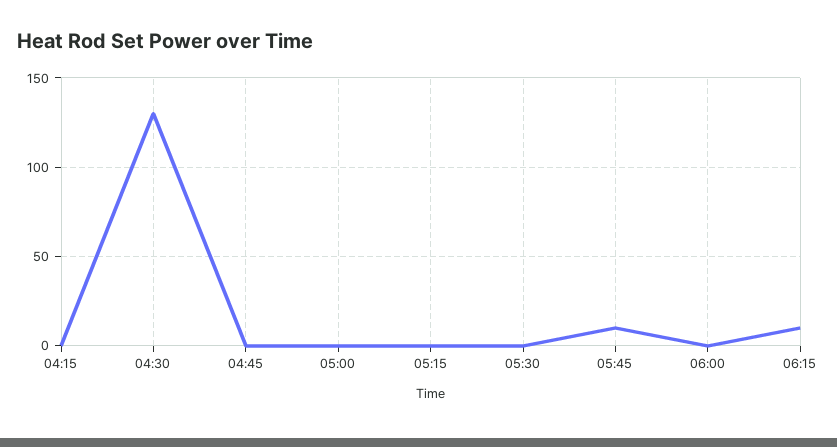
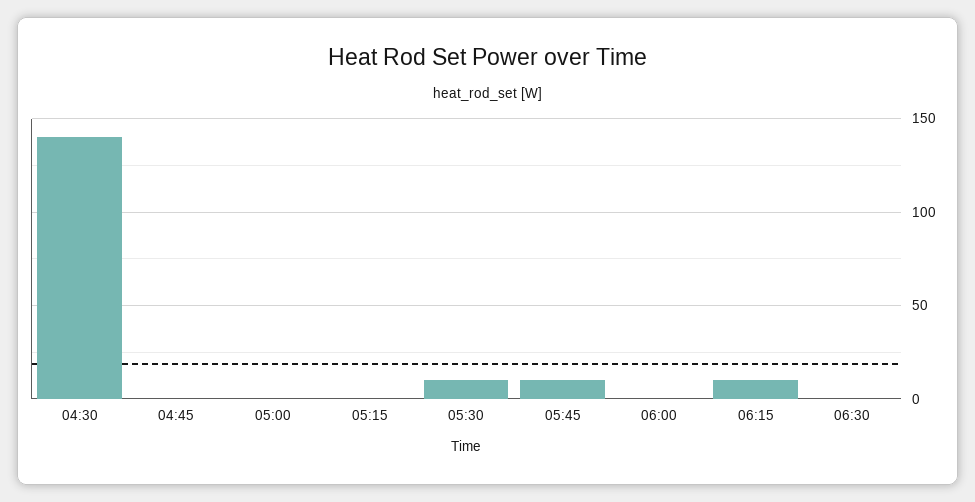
04:15: 0 -> none
04:30: 130 -> 140
05:30: 0 -> 10
06:30: none -> 0

